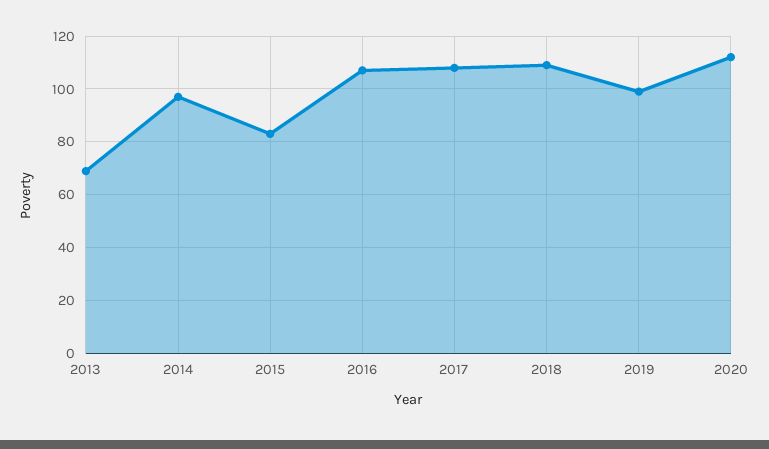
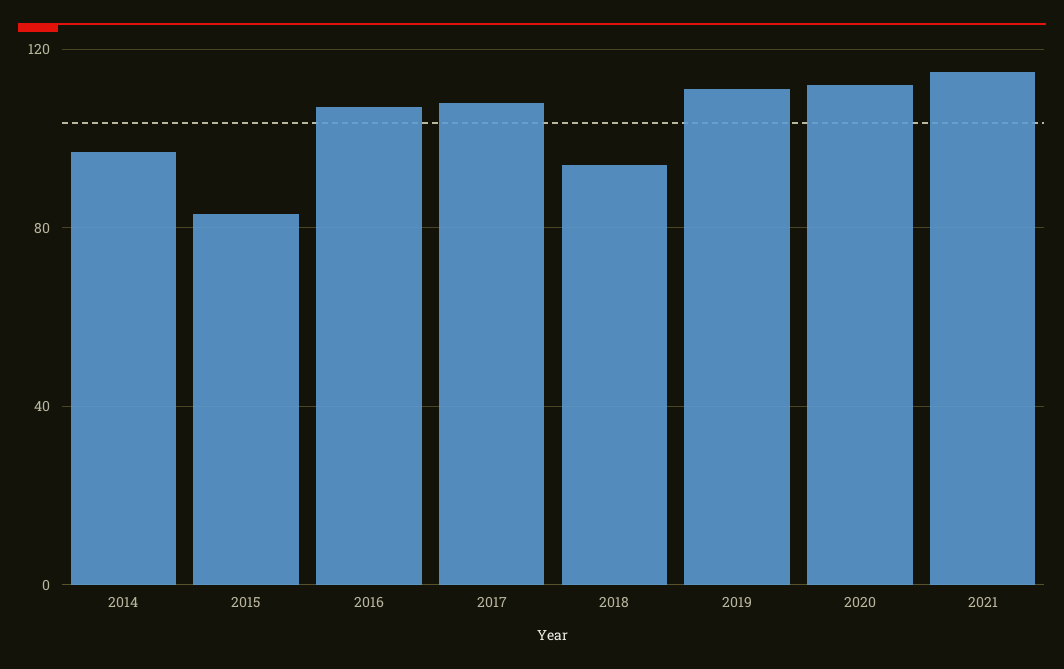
2013: 70 -> none
2018: 110 -> 95
2019: 100 -> 110
2021: none -> 115

